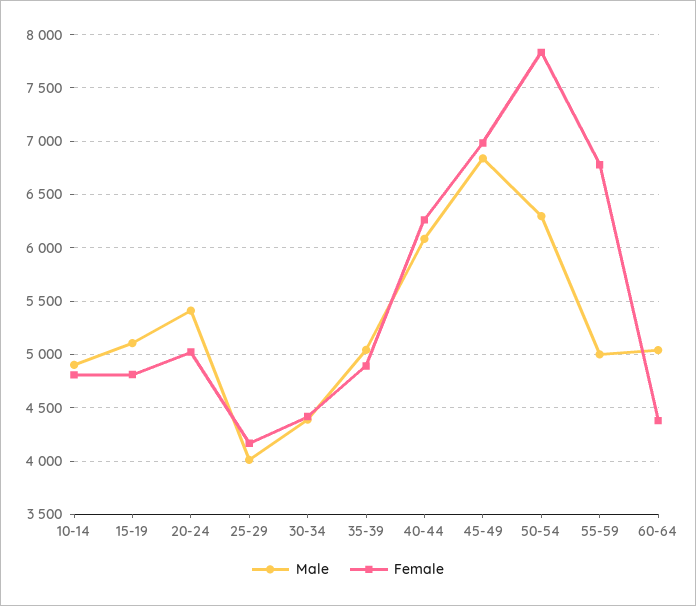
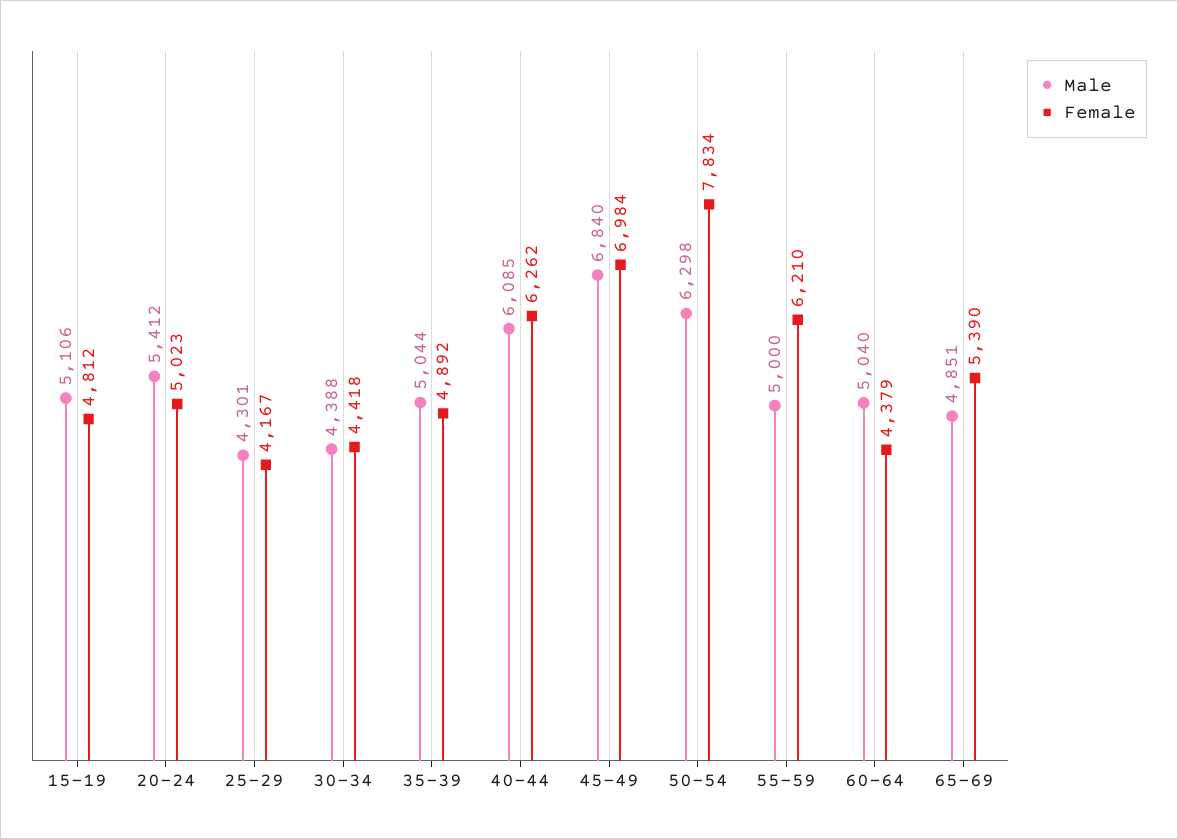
Male, 10-14: 4900 -> none
Female, 10-14: 4800 -> none
Male, 25-29: 4000 -> 4301
Female, 55-59: 6800 -> 6210
Male, 65-69: none -> 4851
Female, 65-69: none -> 5390

